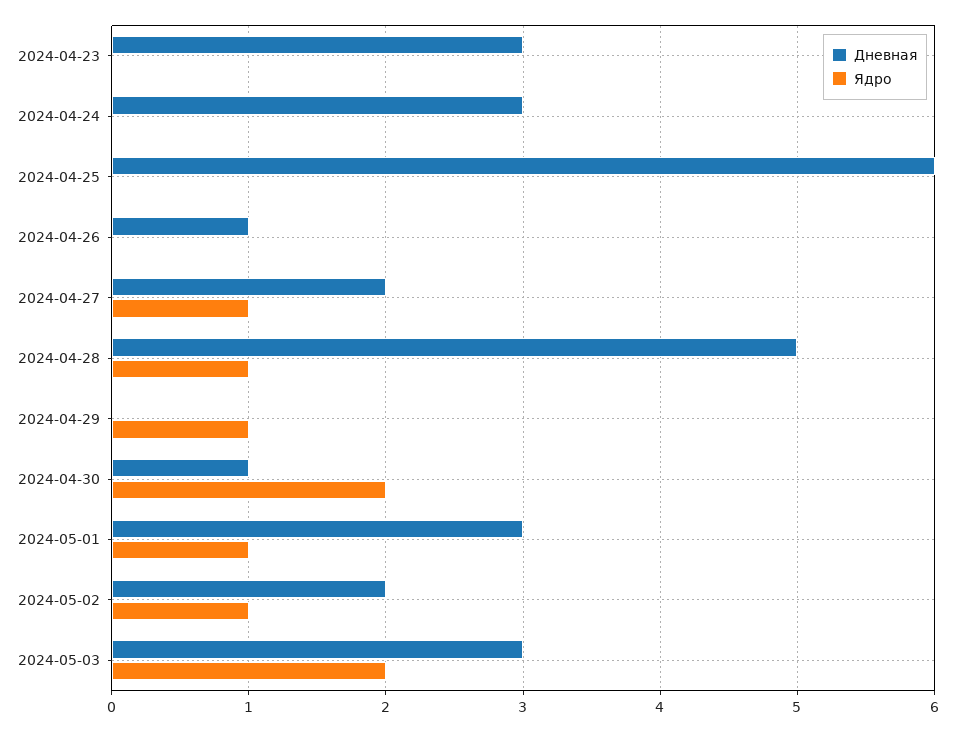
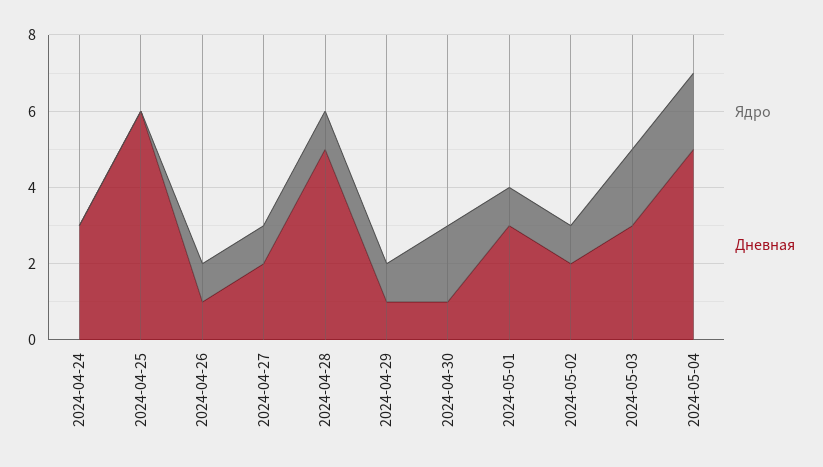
Дневная, 2024-04-23: 3 -> none
Ядро, 2024-04-23: 0 -> none
Ядро, 2024-04-26: 0 -> 1
Дневная, 2024-04-29: 0 -> 1
Ядро, 2024-05-04: none -> 2
Дневная, 2024-05-04: none -> 5

